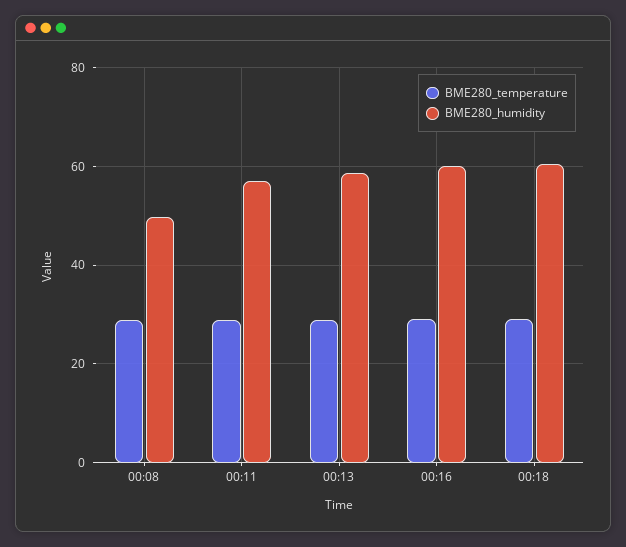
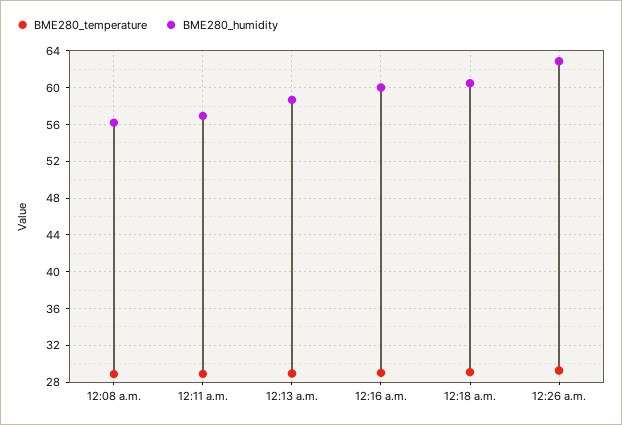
BME280_humidity, 00:08: 50 -> 56
BME280_temperature, 12:26 a.m.: none -> 29
BME280_humidity, 12:26 a.m.: none -> 63

